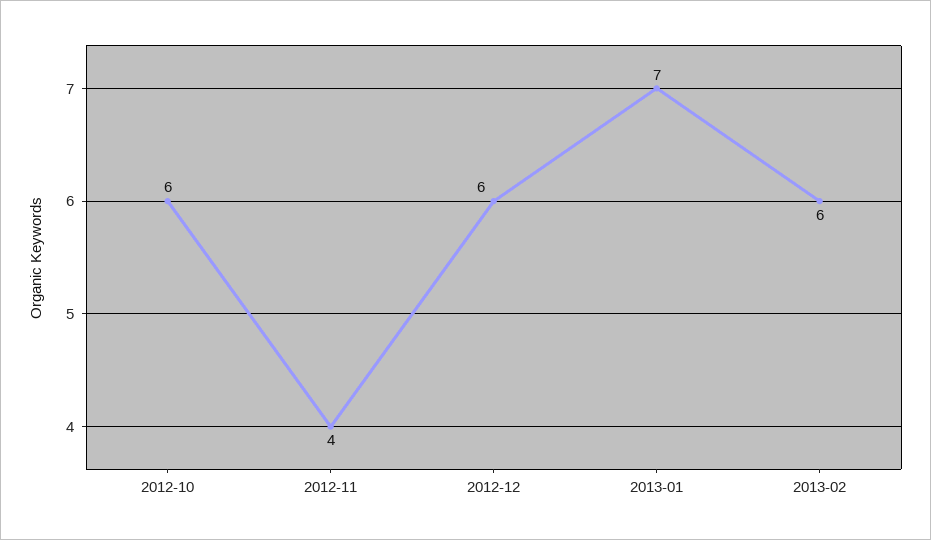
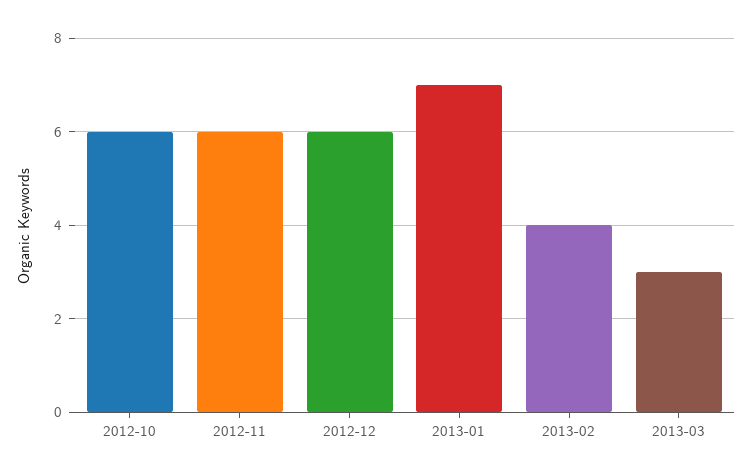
2012-11: 4 -> 6
2013-02: 6 -> 4
2013-03: none -> 3

